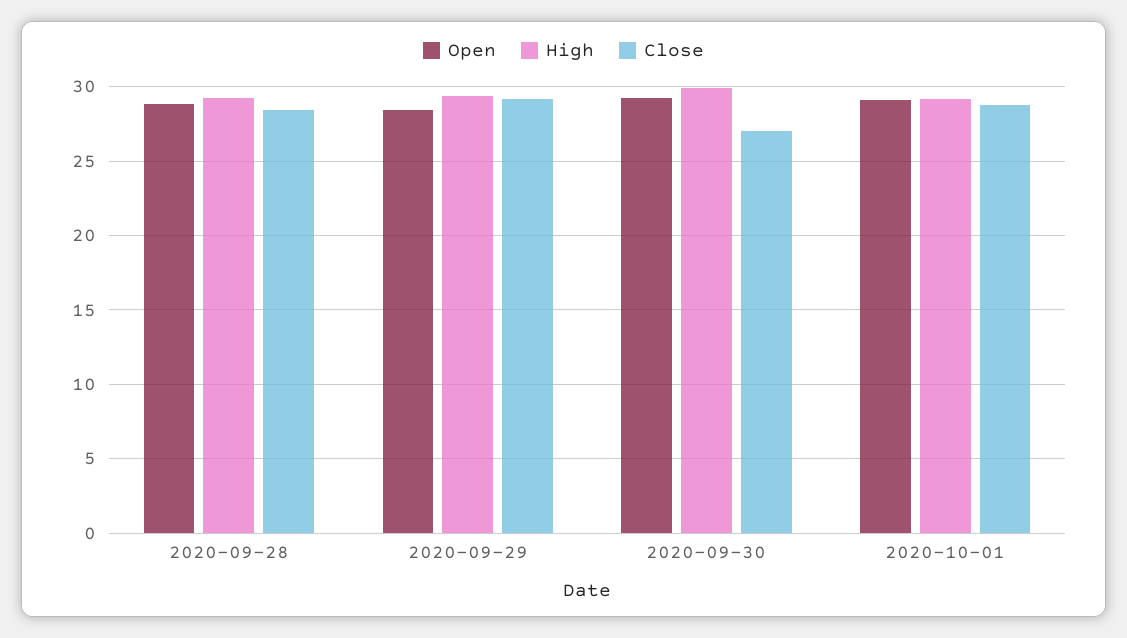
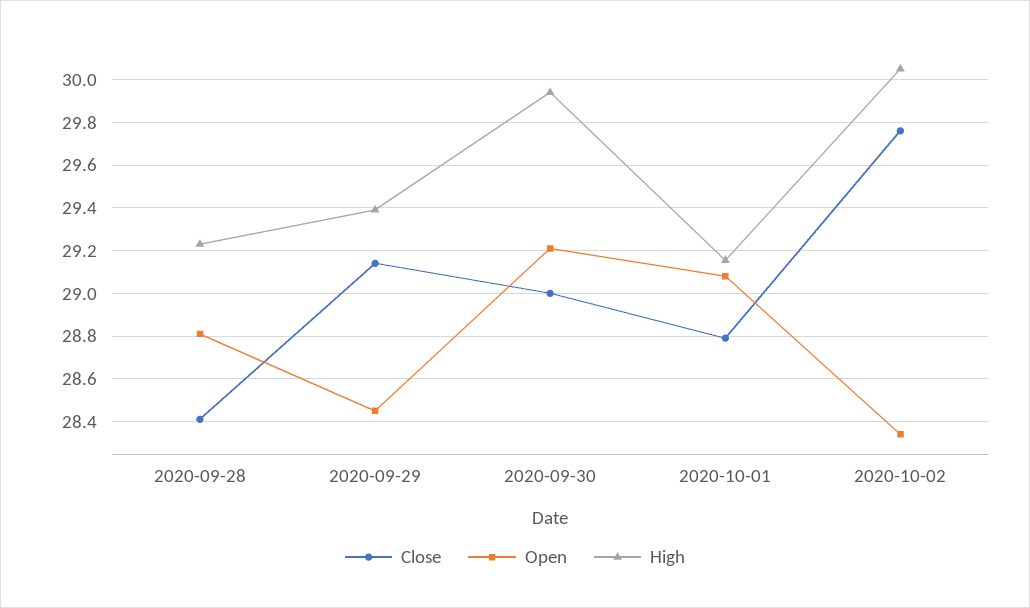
Close, 2020-09-30: 27 -> 29
Close, 2020-10-02: none -> 29.75
Open, 2020-10-02: none -> 28.35
High, 2020-10-02: none -> 30.05

